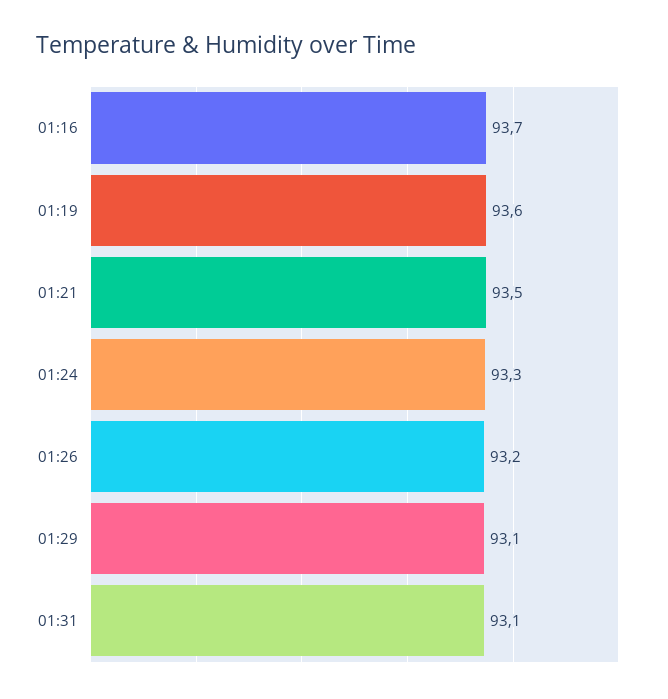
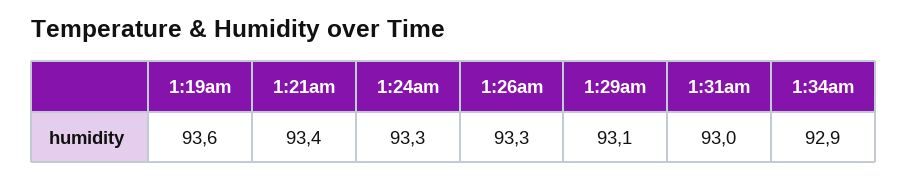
01:16: 93.7 -> none
01:21: 93.5 -> 93.4
01:26: 93.2 -> 93.3
01:31: 93.1 -> 93
1:34am: none -> 92.9

